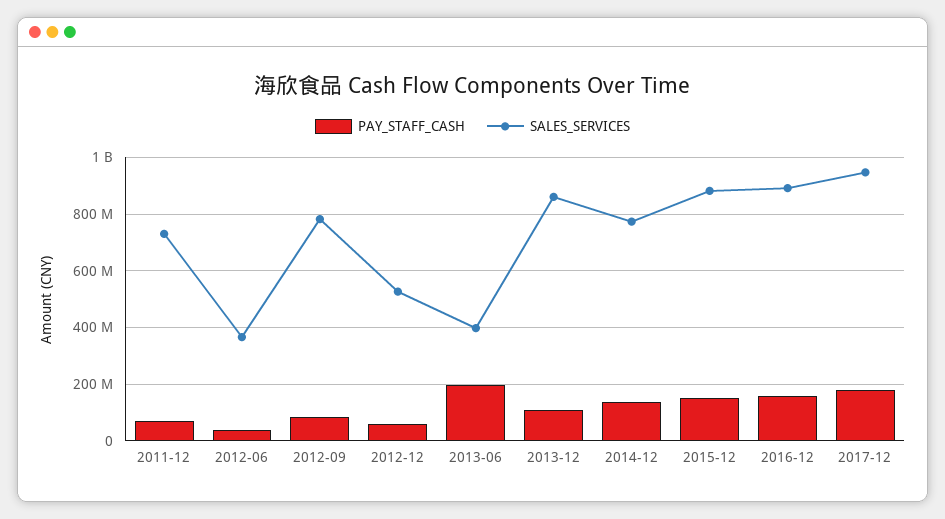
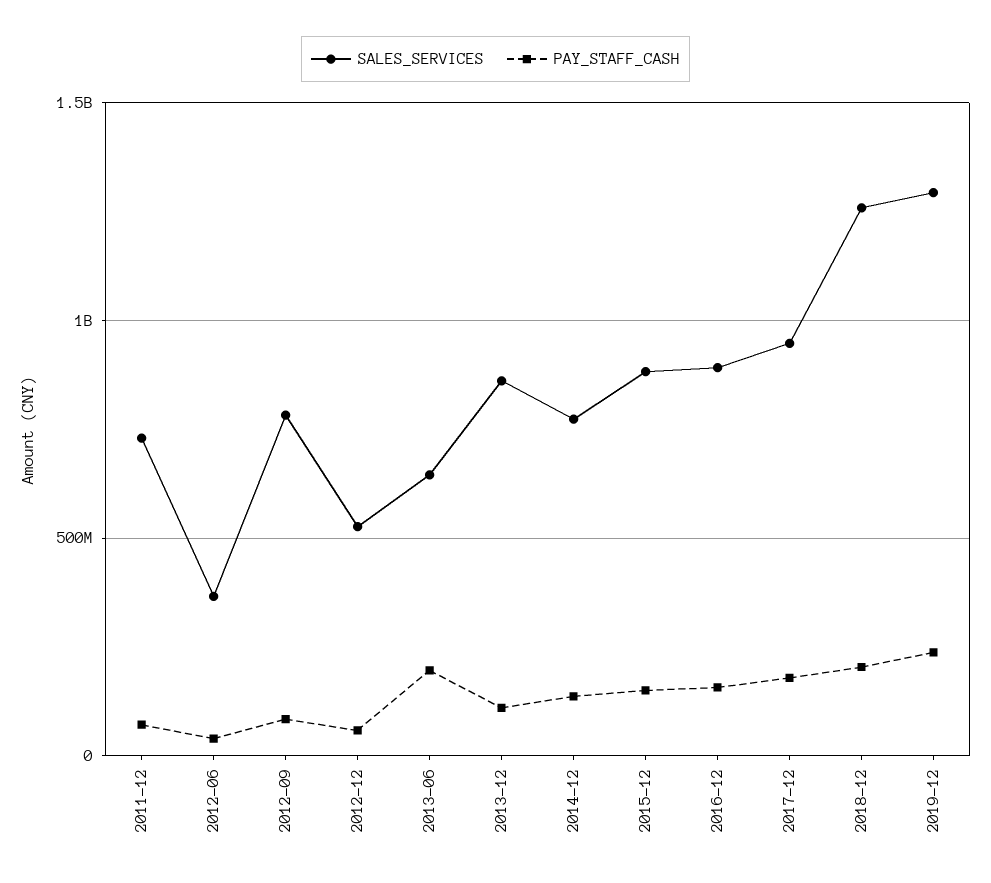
SALES_SERVICES, 2013-06: 400000000 -> 650000000
SALES_SERVICES, 2018-12: none -> 1250000000
PAY_STAFF_CASH, 2018-12: none -> 200000000
SALES_SERVICES, 2019-12: none -> 1300000000
PAY_STAFF_CASH, 2019-12: none -> 250000000

